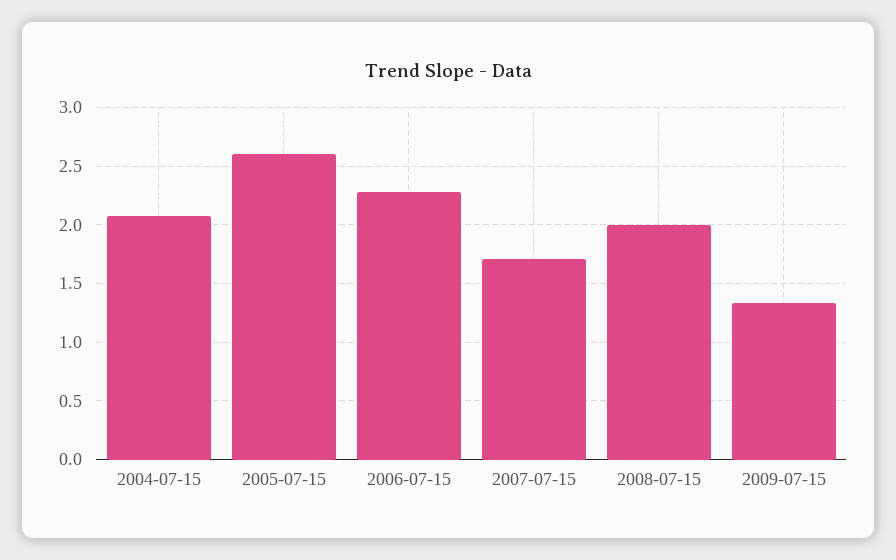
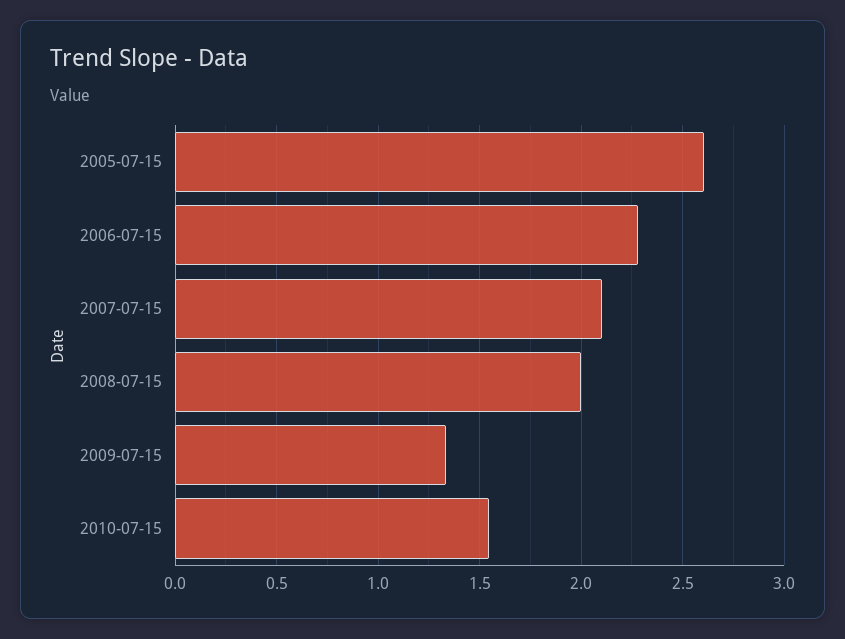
2004-07-15: 2.1 -> none
2007-07-15: 1.7 -> 2.1
2010-07-15: none -> 1.55

